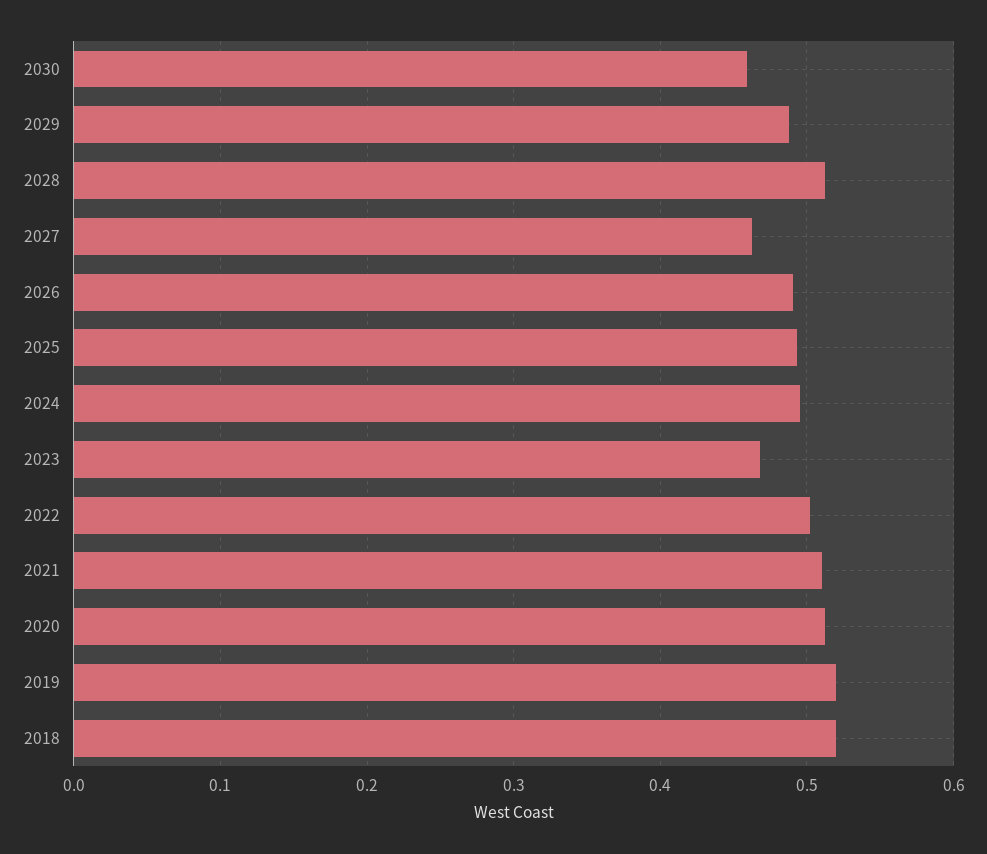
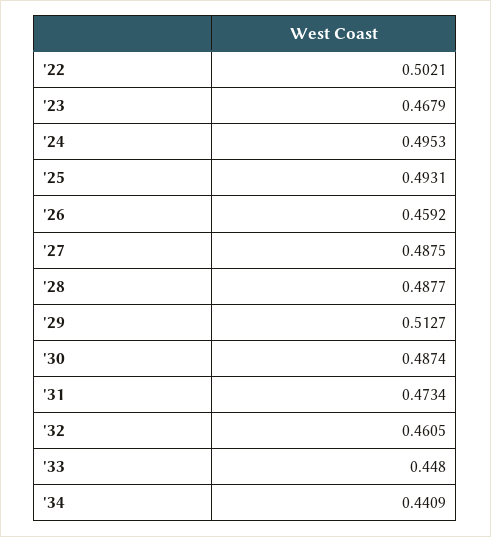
2030: 0.46 -> 0.4874
2029: 0.49 -> 0.5127
2028: 0.51 -> 0.4877
2027: 0.46 -> 0.4875
2026: 0.49 -> 0.4592
2021: 0.51 -> none
2020: 0.51 -> none
2019: 0.52 -> none
2018: 0.52 -> none
'31: none -> 0.4734
'32: none -> 0.4605
'33: none -> 0.448
'34: none -> 0.4409

